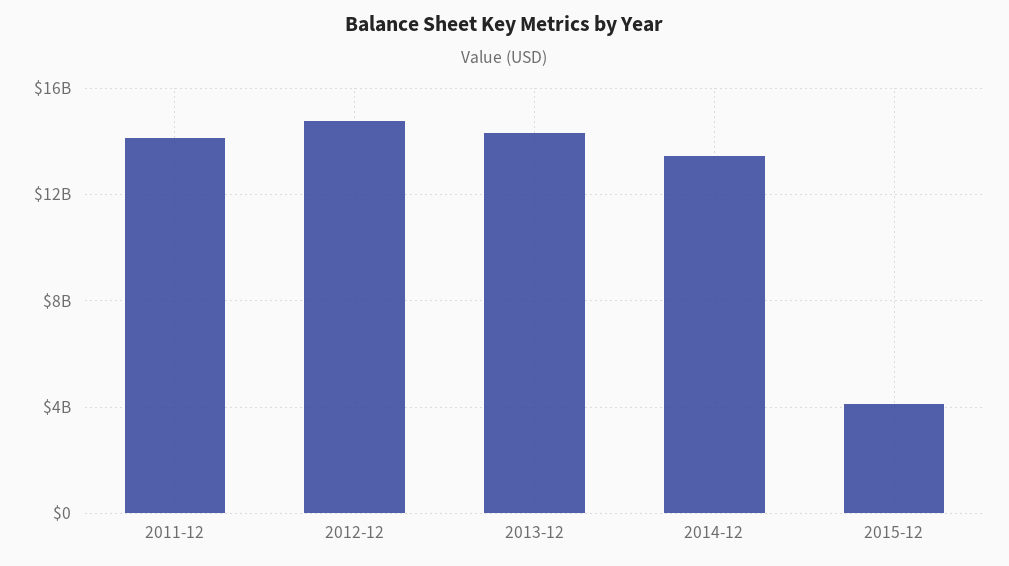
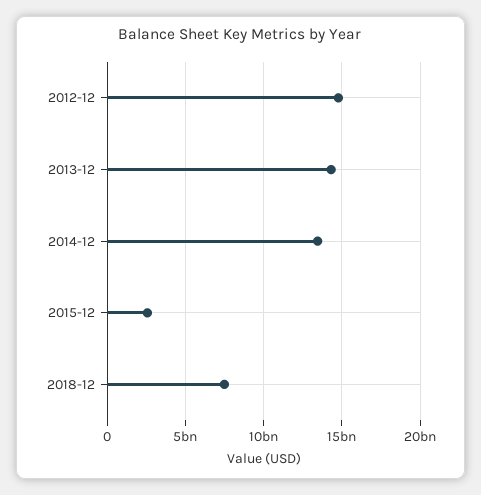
2011-12: 14000000000 -> none
2015-12: 4000000000 -> 2500000000
2018-12: none -> 7500000000

